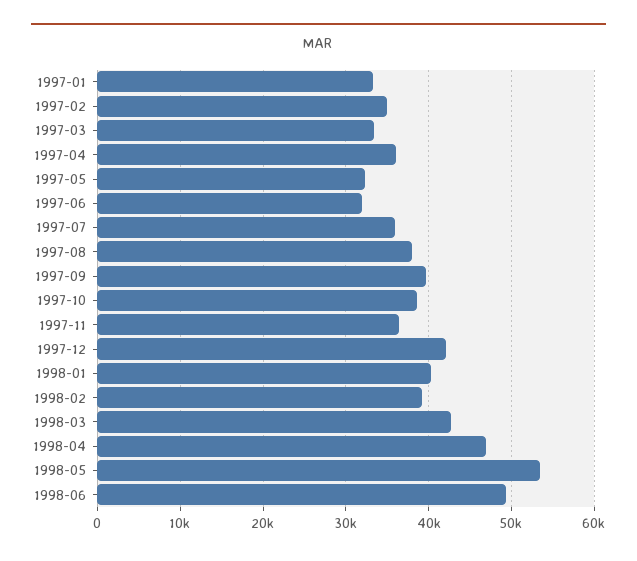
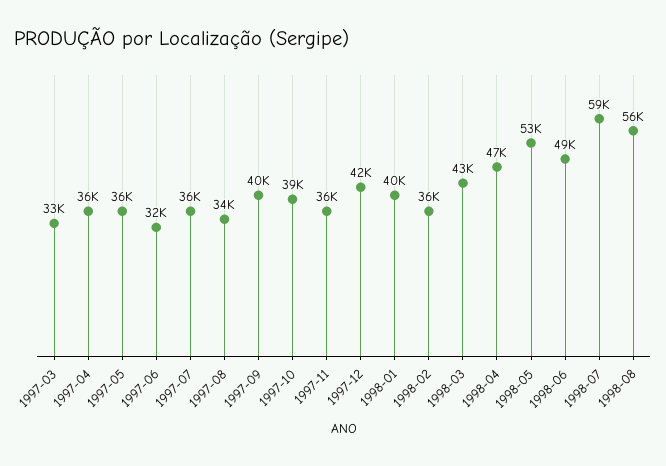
1997-01: 33000 -> none
1997-02: 35000 -> none
1997-05: 32000 -> 36000
1997-08: 38000 -> 34000
1998-02: 39000 -> 36000
1998-07: none -> 59000
1998-08: none -> 56000

